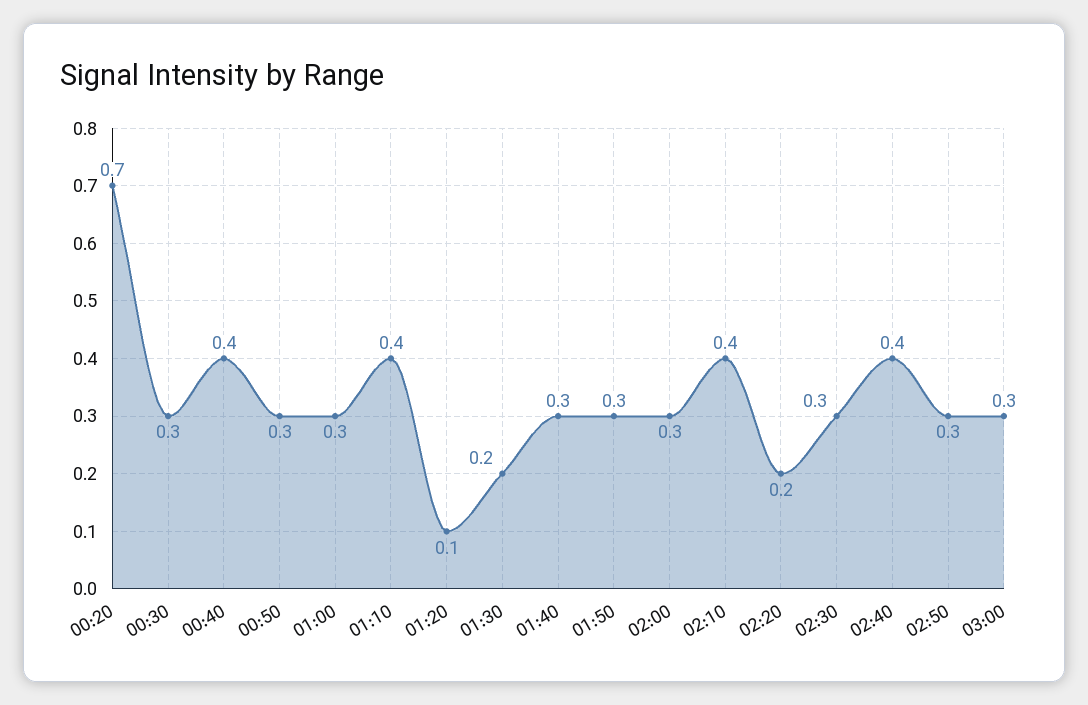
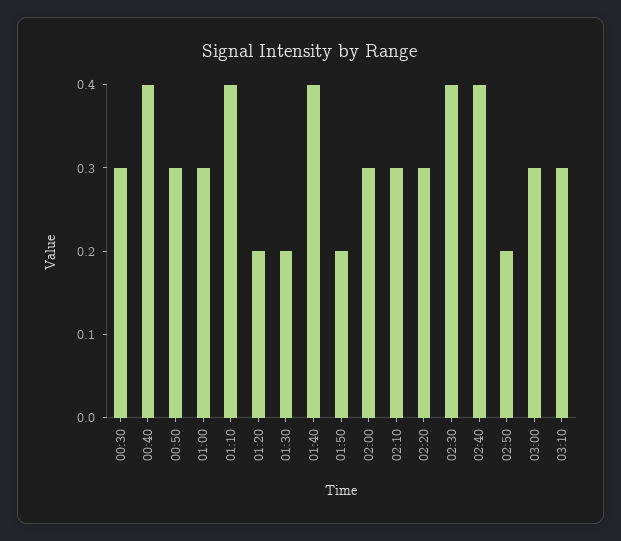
00:20: 0.7 -> none
01:20: 0.1 -> 0.2
01:40: 0.3 -> 0.4
01:50: 0.3 -> 0.2
02:10: 0.4 -> 0.3
02:20: 0.2 -> 0.3
02:30: 0.3 -> 0.4
02:50: 0.3 -> 0.2
03:10: none -> 0.3

